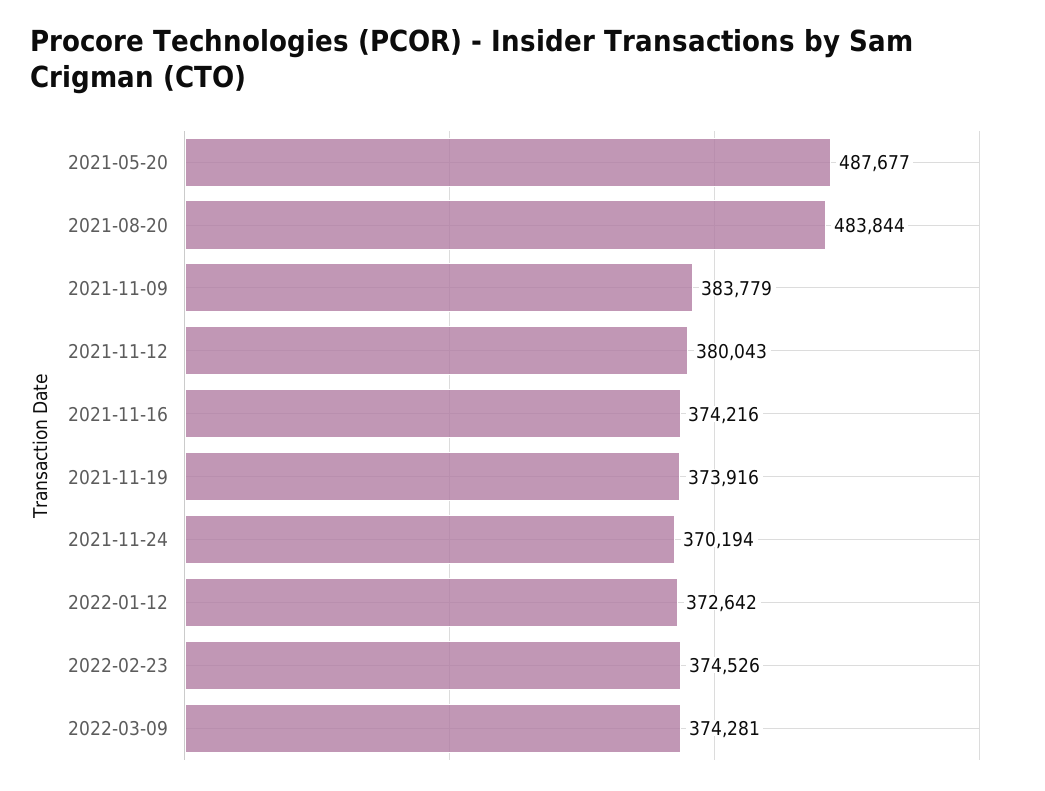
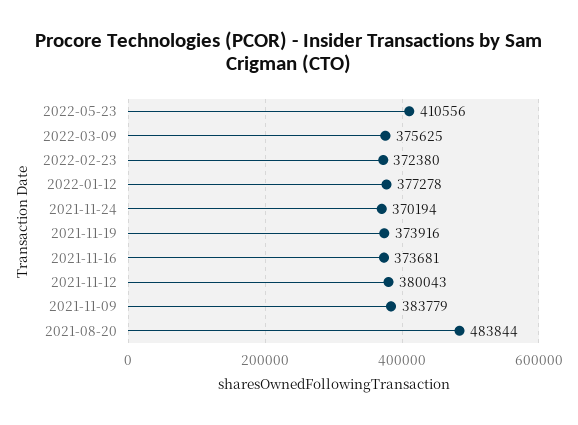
2021-05-20: 487677 -> none
2021-11-16: 374216 -> 373681
2022-01-12: 372642 -> 377278
2022-02-23: 374526 -> 372380
2022-03-09: 374281 -> 375625
2022-05-23: none -> 410556

